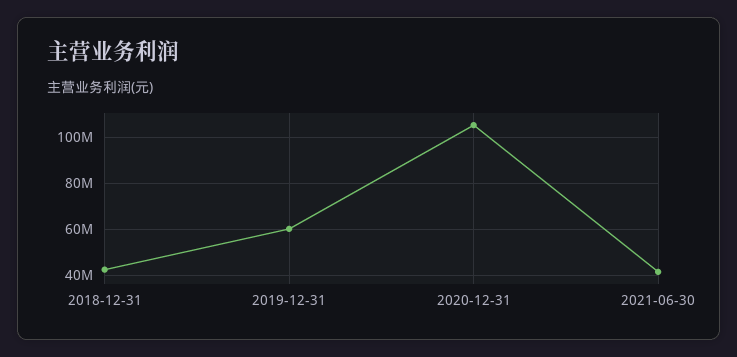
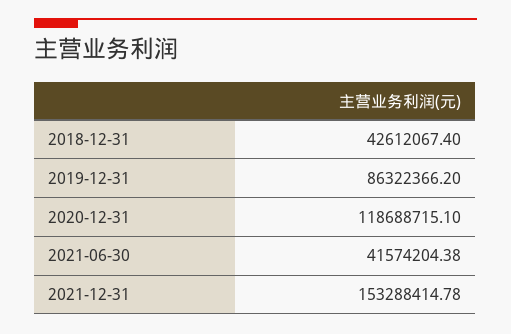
2019-12-31: 60000000 -> 86322366.2
2020-12-31: 105000000 -> 118688715.1
2021-12-31: none -> 153288414.78

